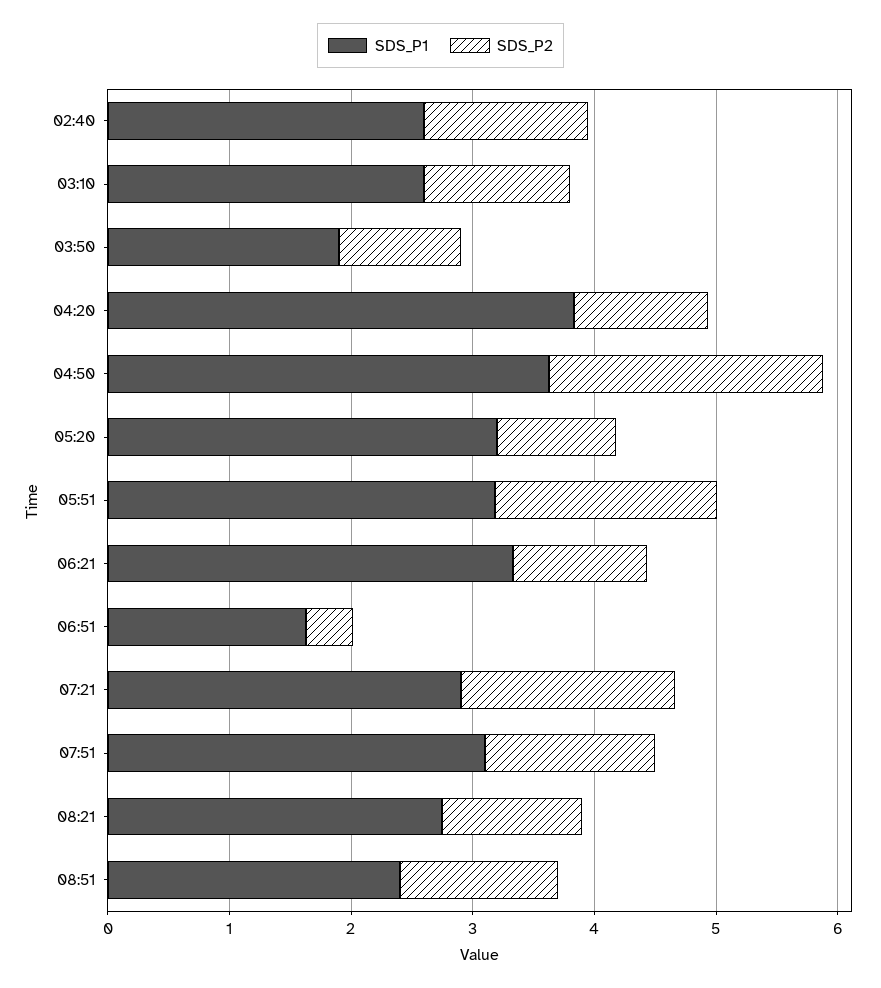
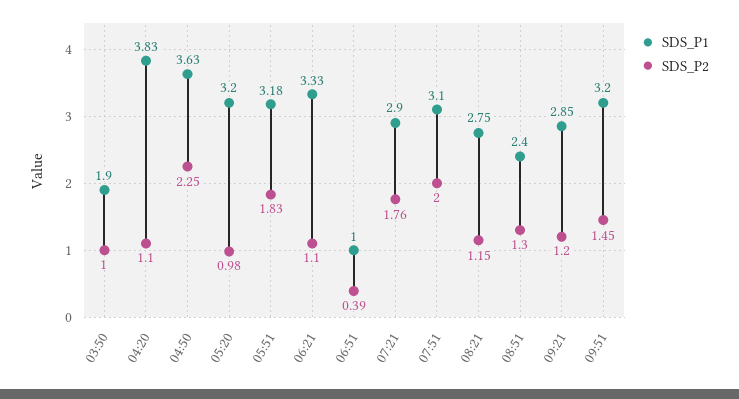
SDS_P1, 02:40: 2.6 -> none
SDS_P2, 02:40: 1.4 -> none
SDS_P1, 03:10: 2.6 -> none
SDS_P2, 03:10: 1.2 -> none
SDS_P1, 06:51: 1.6 -> 1
SDS_P2, 07:51: 1.4 -> 2
SDS_P1, 09:21: none -> 2.85
SDS_P2, 09:21: none -> 1.2
SDS_P1, 09:51: none -> 3.2
SDS_P2, 09:51: none -> 1.45

